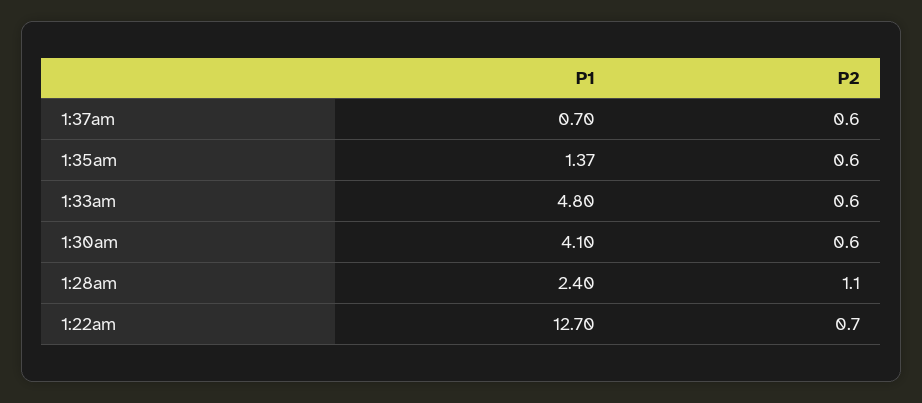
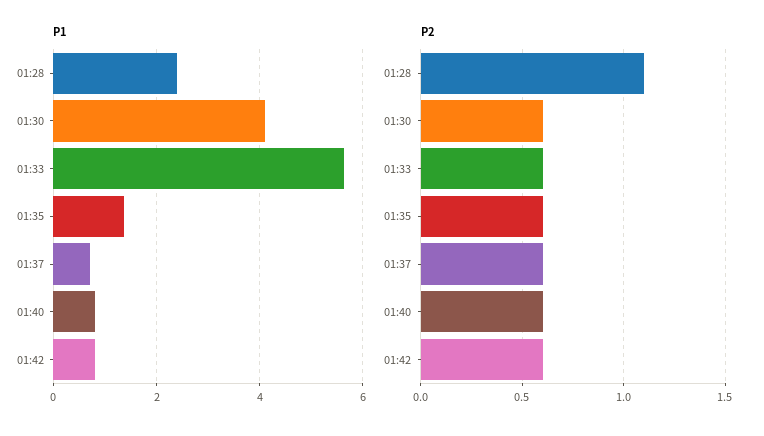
P1, 1:33am: 4.8 -> 5.6
P1, 1:22am: 12.7 -> none
P2, 1:22am: 0.7 -> none
P1, 01:40: none -> 0.8
P1, 01:42: none -> 0.8
P2, 01:40: none -> 0.6
P2, 01:42: none -> 0.6

